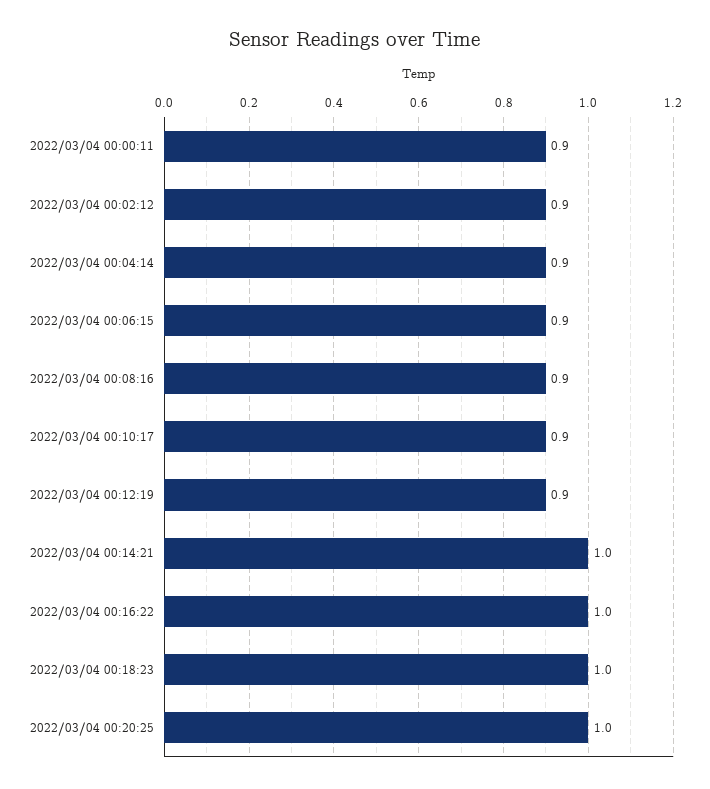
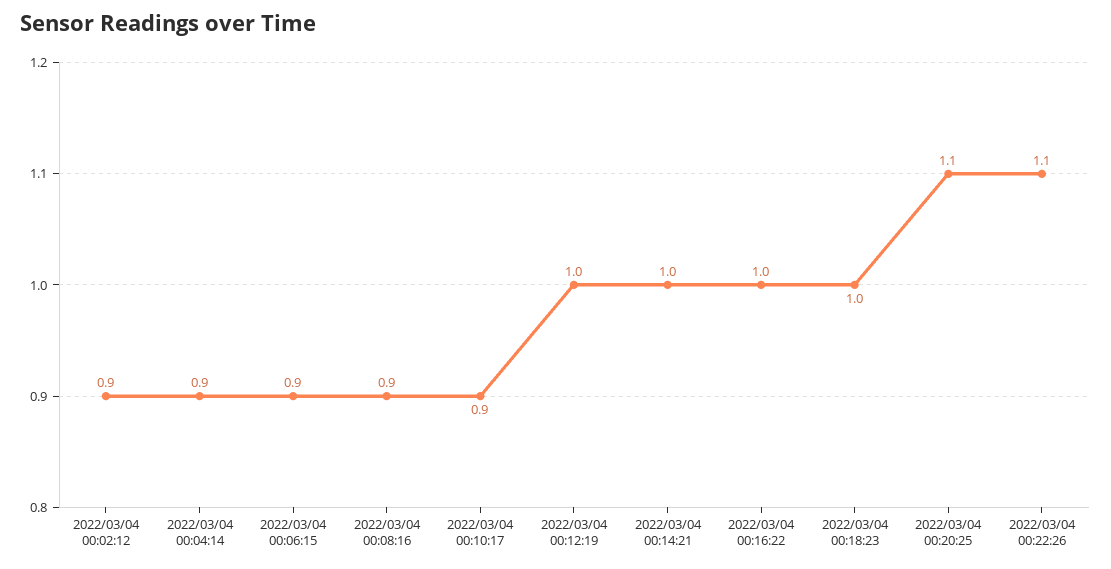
2022/03/04 00:00:11: 0.9 -> none
2022/03/04 00:12:19: 0.9 -> 1
2022/03/04 00:20:25: 1 -> 1.1
2022/03/04 00:22:26: none -> 1.1

